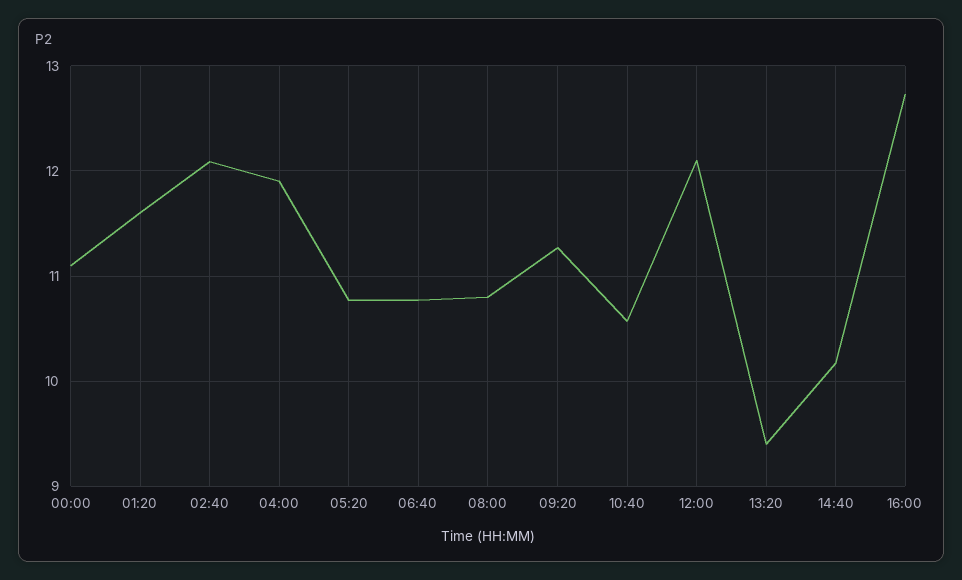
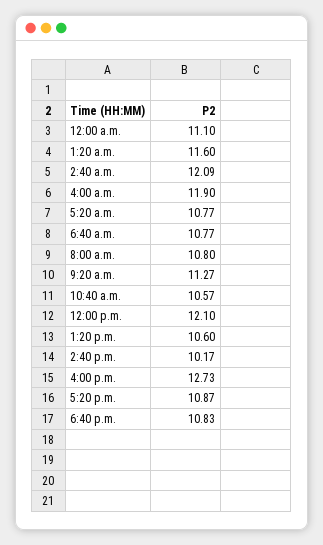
13:20: 9.4 -> 10.6
5:20 p.m.: none -> 10.87
6:40 p.m.: none -> 10.83

